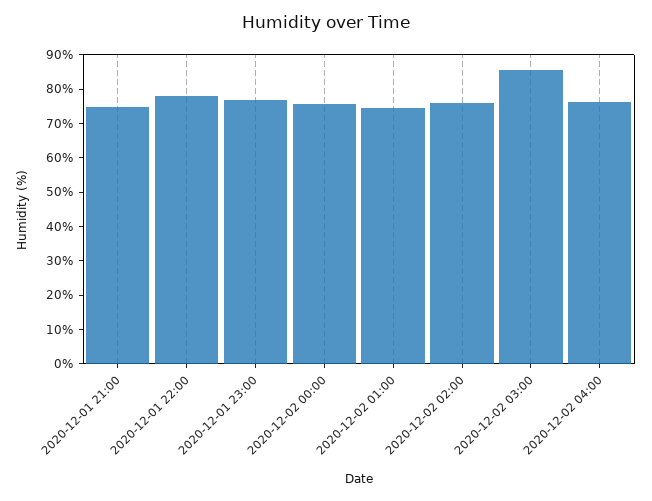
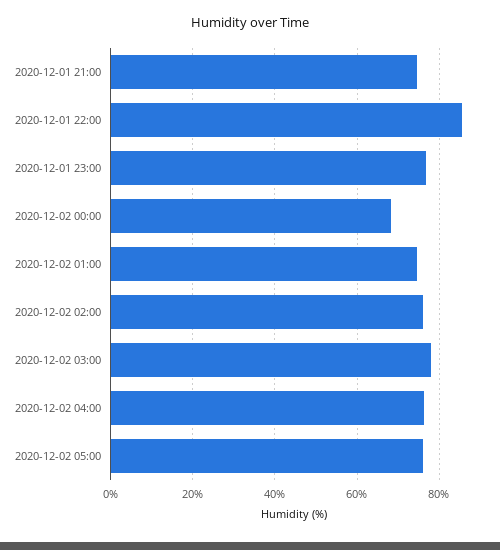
2020-12-01 22:00: 77.5 -> 86
2020-12-02 00:00: 75 -> 68
2020-12-02 03:00: 85 -> 78
2020-12-02 05:00: none -> 76

